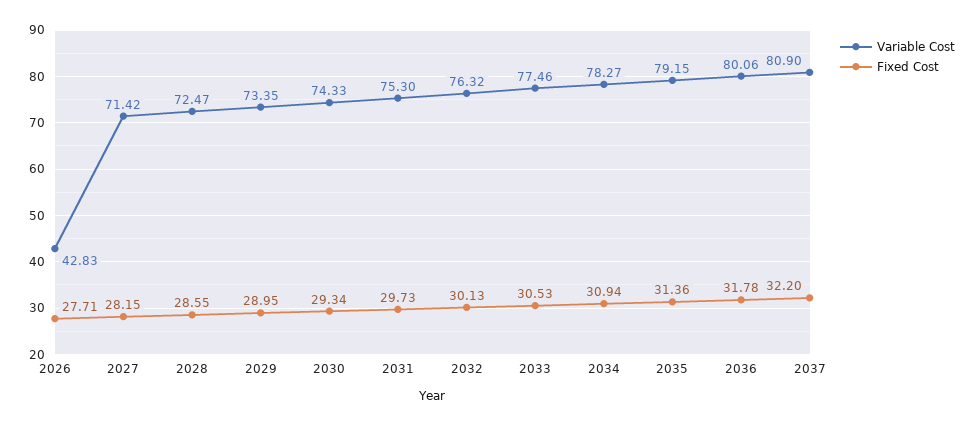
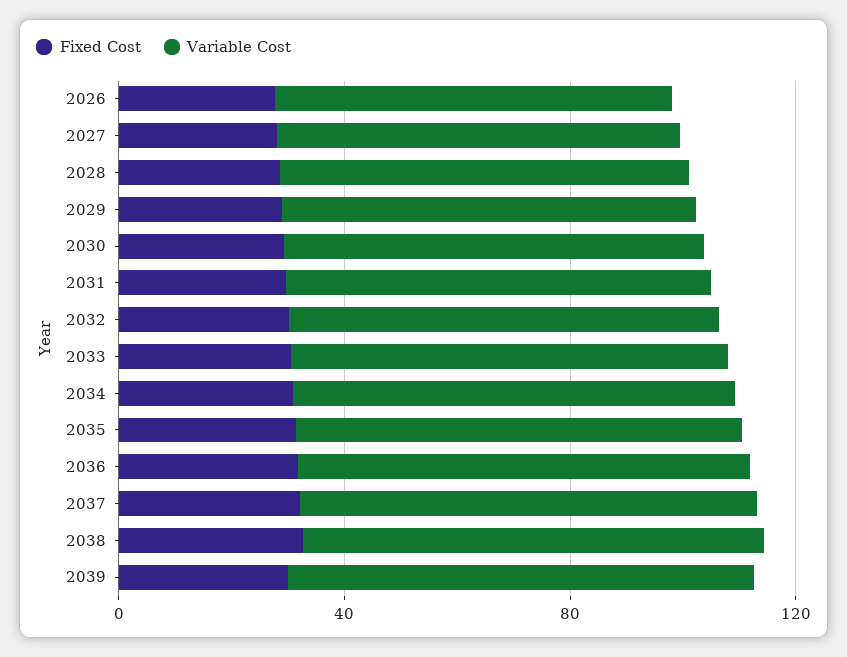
Variable Cost, 2026: 42.83 -> 70
Fixed Cost, 2038: none -> 30
Variable Cost, 2038: none -> 80
Fixed Cost, 2039: none -> 30
Variable Cost, 2039: none -> 80

